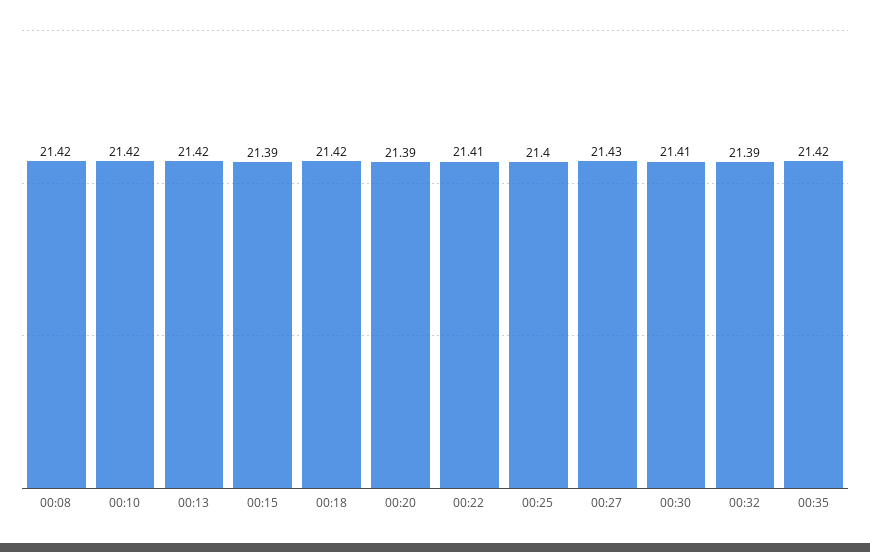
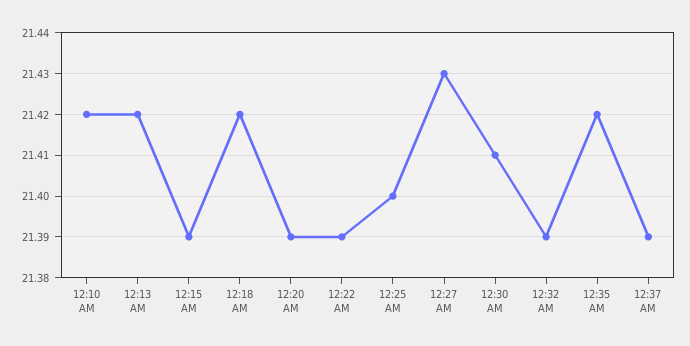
00:08: 21.42 -> none
00:22: 21.41 -> 21.39
12:37 AM: none -> 21.39

